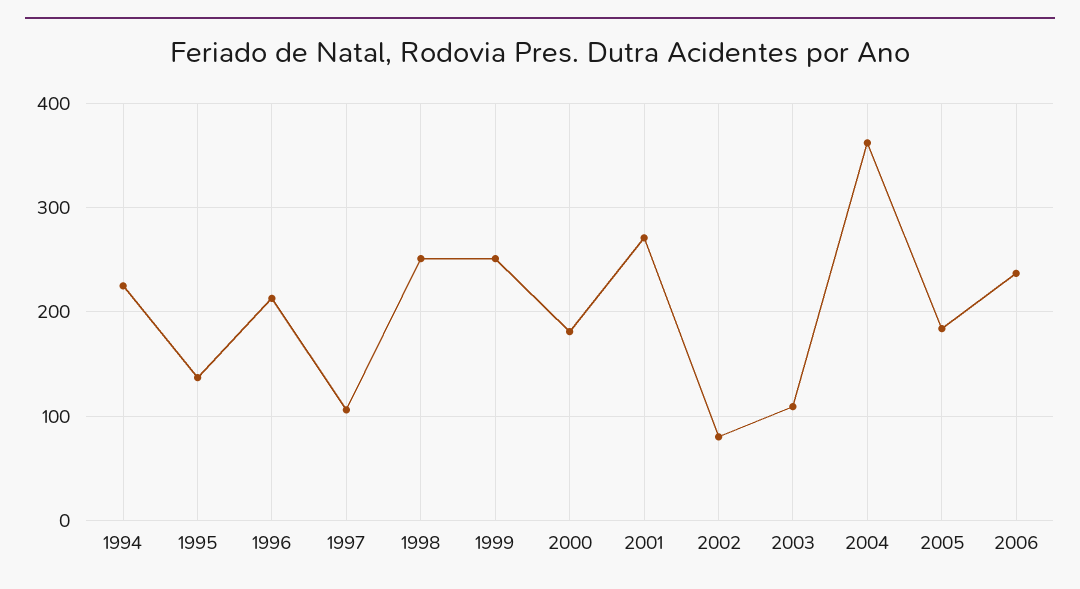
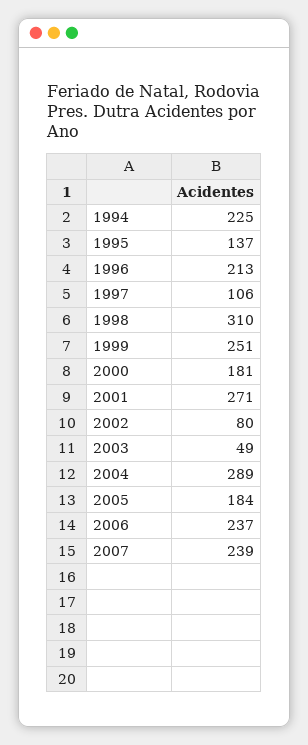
1998: 250 -> 310
2003: 110 -> 49
2004: 360 -> 289
2007: none -> 239

